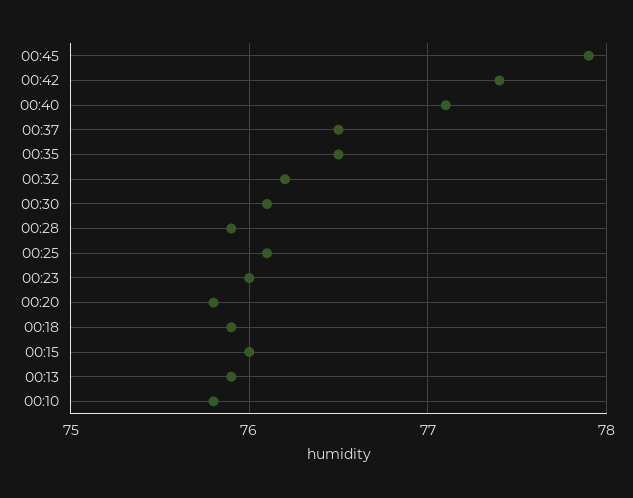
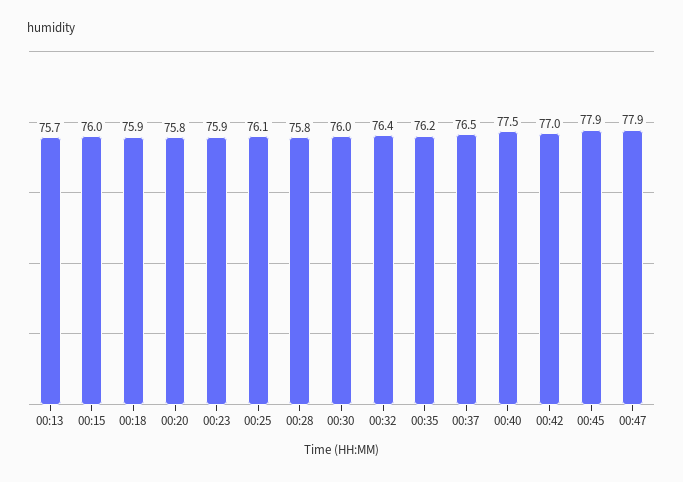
00:42: 77.4 -> 77
00:40: 77.1 -> 77.5
00:35: 76.5 -> 76.2
00:32: 76.2 -> 76.4
00:30: 76.1 -> 76
00:28: 75.9 -> 75.8
00:23: 76 -> 75.9
00:13: 75.9 -> 75.7
00:10: 75.8 -> none
00:47: none -> 77.9

